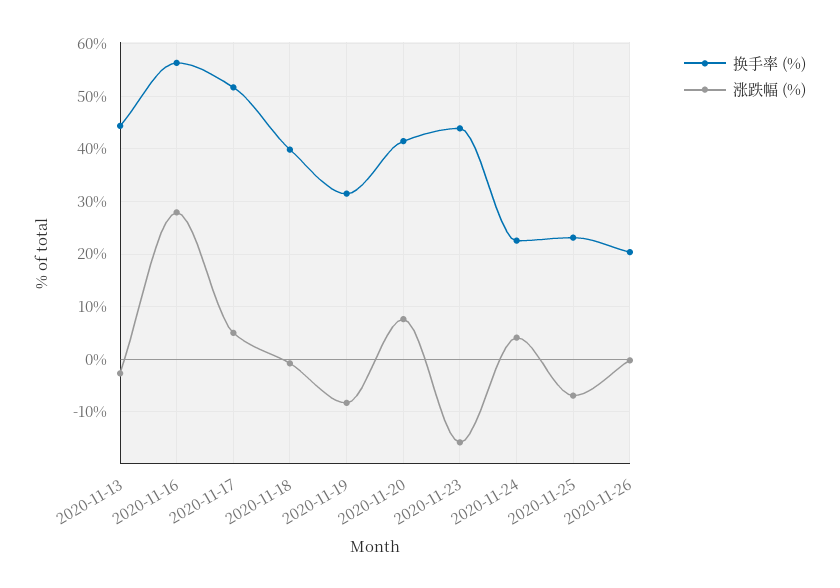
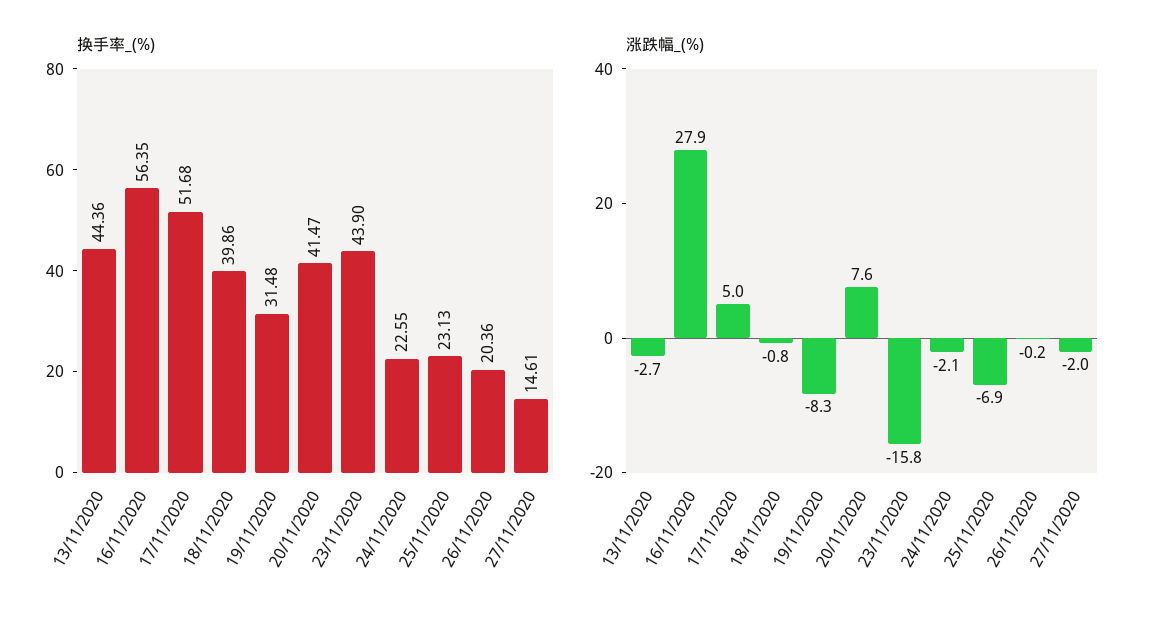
涨跌幅 (%), 2020-11-24: 4 -> -2.1
换手率 (%), 27/11/2020: none -> 14.61
涨跌幅 (%), 27/11/2020: none -> -2

